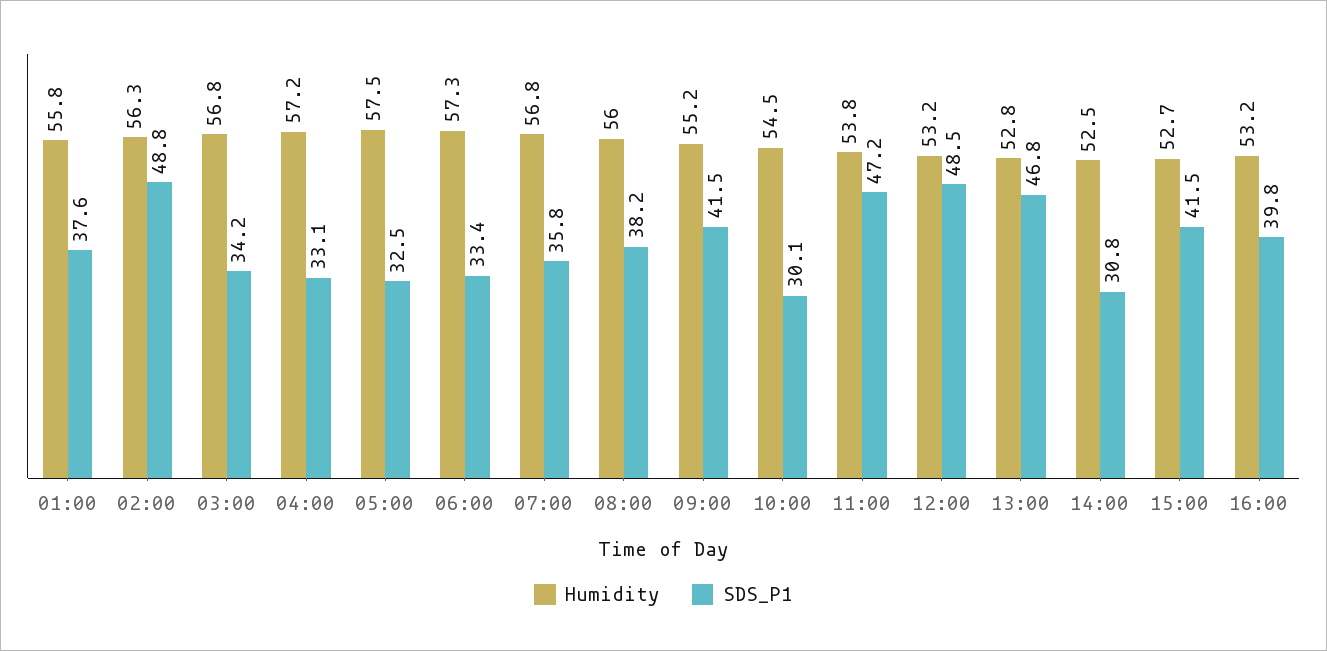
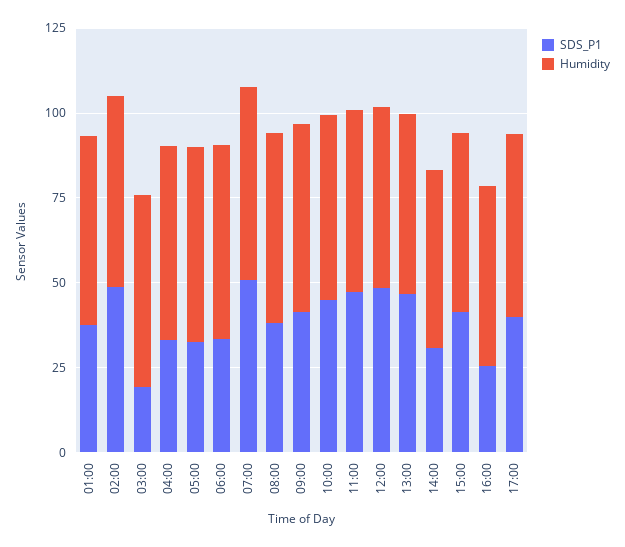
SDS_P1, 03:00: 34.2 -> 20
SDS_P1, 07:00: 35.8 -> 50
SDS_P1, 10:00: 30.1 -> 45
SDS_P1, 16:00: 39.8 -> 25
SDS_P1, 17:00: none -> 40
Humidity, 17:00: none -> 55

